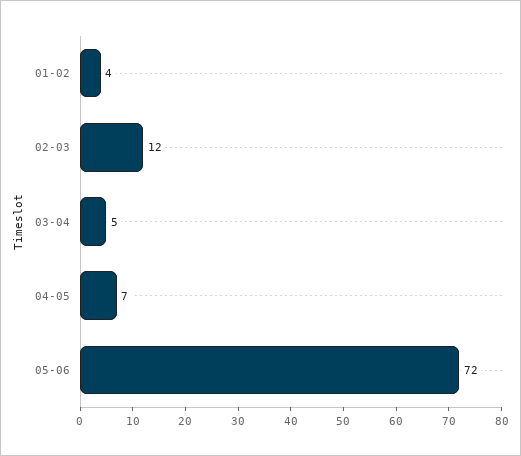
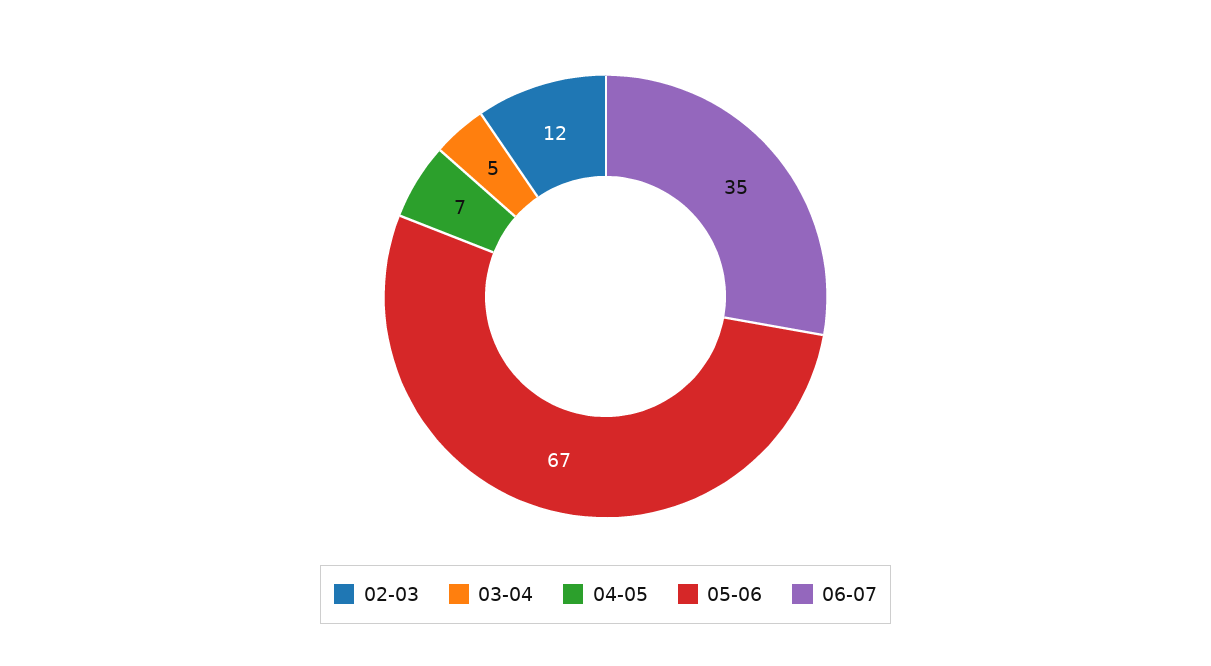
01-02: 4 -> none
05-06: 72 -> 67
06-07: none -> 35

